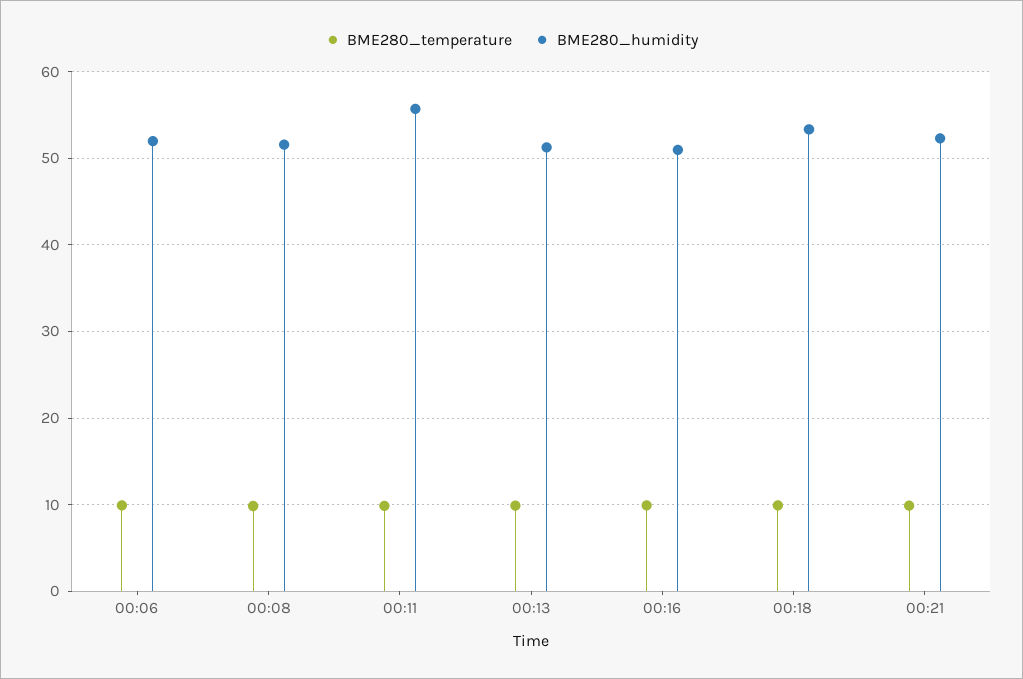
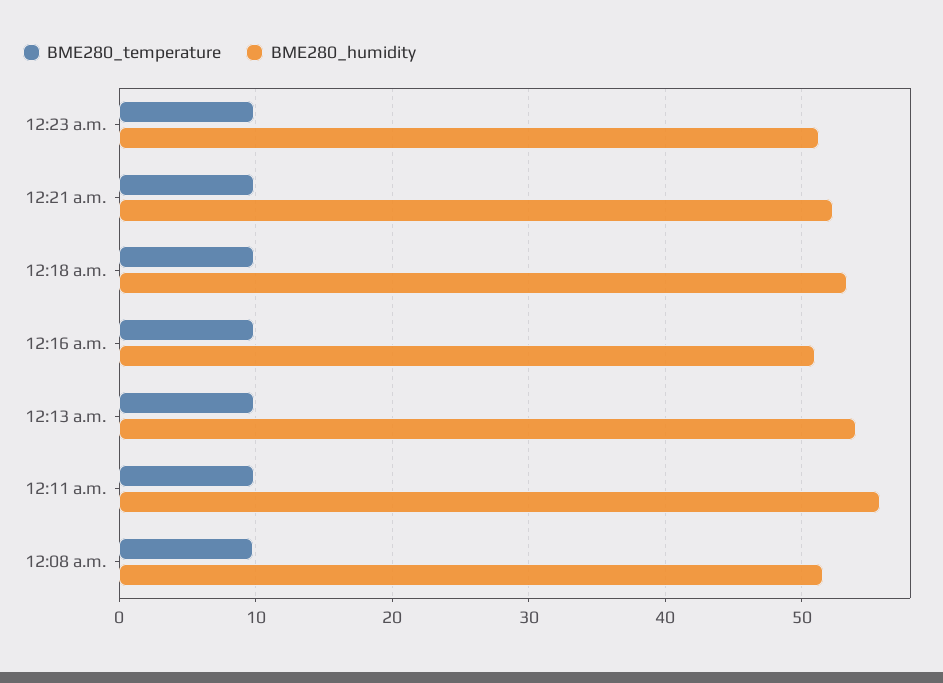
BME280_temperature, 00:06: 10 -> none
BME280_humidity, 00:06: 52 -> none
BME280_humidity, 00:13: 51 -> 54
BME280_temperature, 12:23 a.m.: none -> 10
BME280_humidity, 12:23 a.m.: none -> 51

